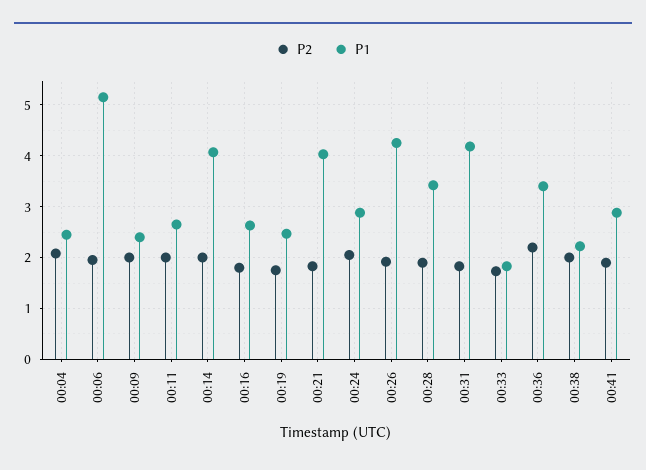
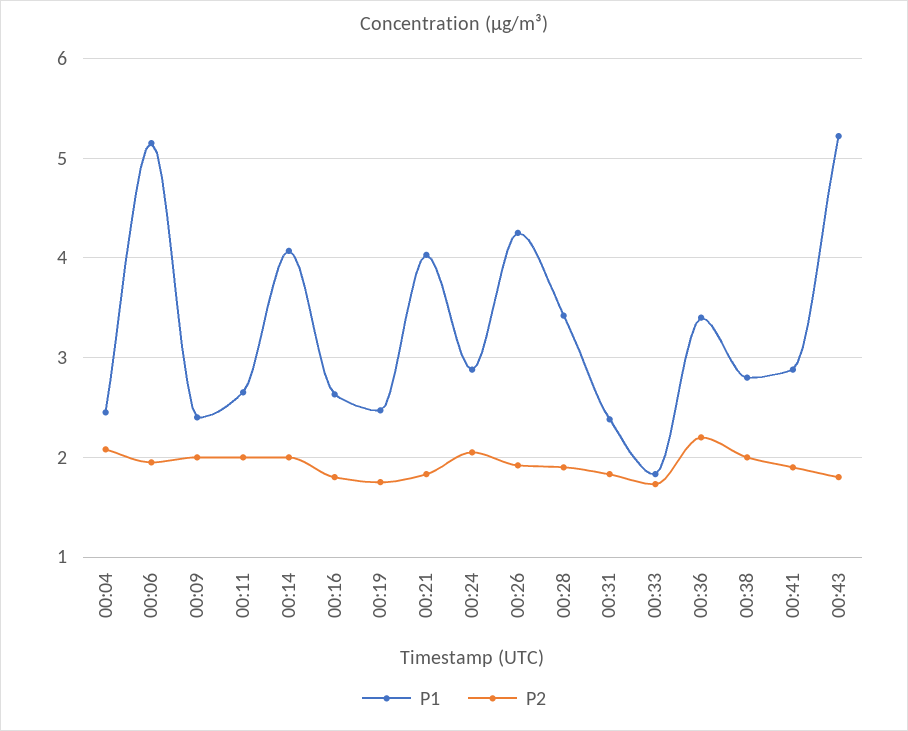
P1, 00:31: 4.2 -> 2.4
P1, 00:38: 2.2 -> 2.8
P1, 00:43: none -> 5.2
P2, 00:43: none -> 1.8

